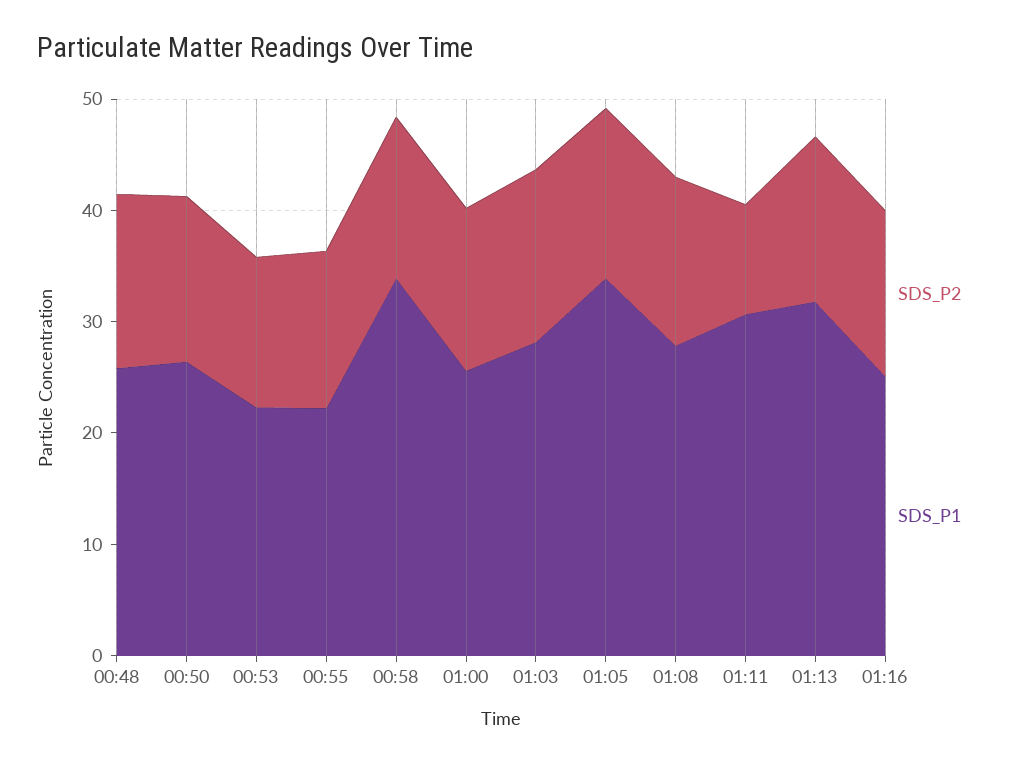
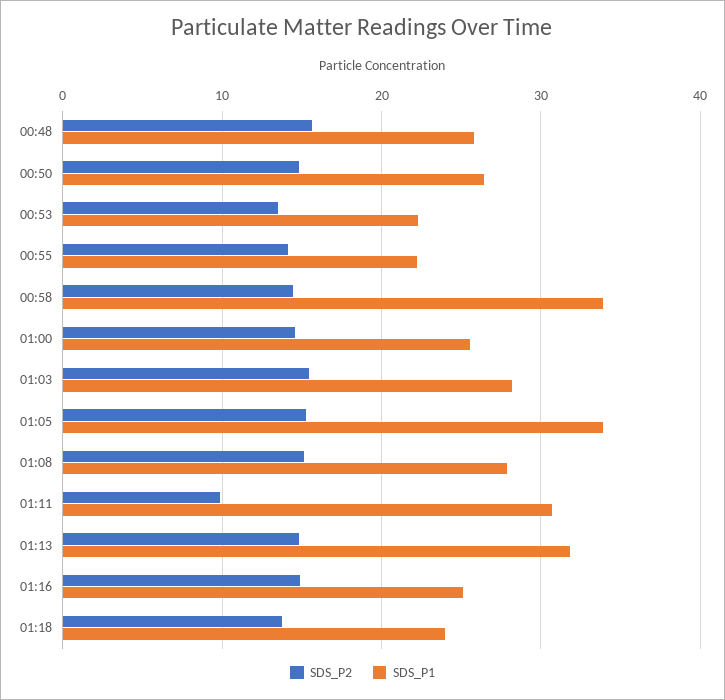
SDS_P2, 01:18: none -> 14
SDS_P1, 01:18: none -> 24

